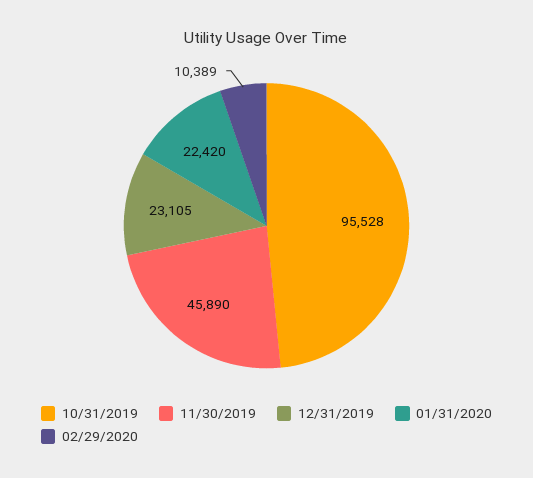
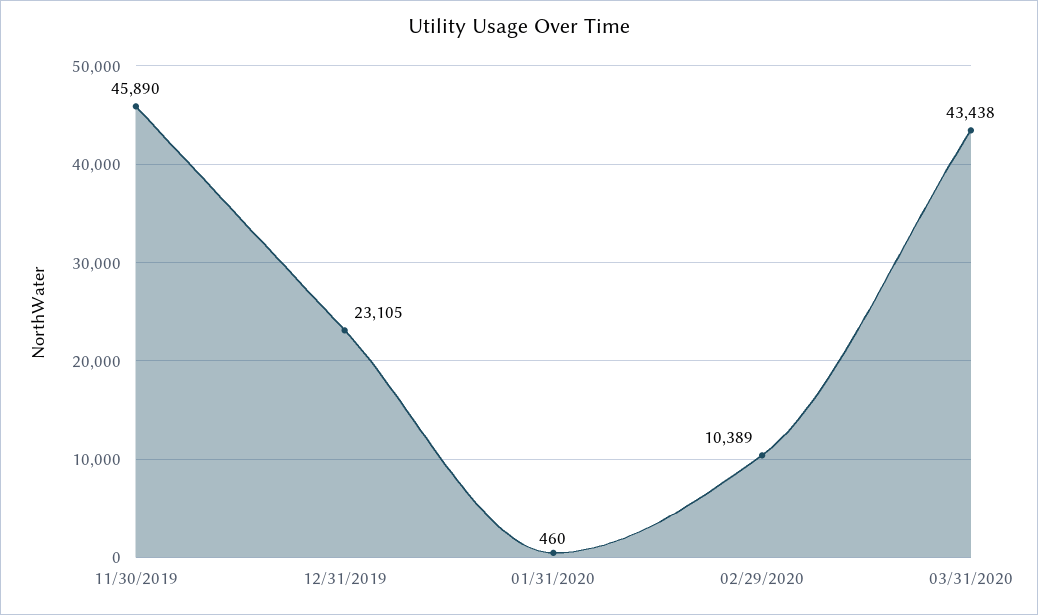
10/31/2019: 95528 -> none
01/31/2020: 22420 -> 460
03/31/2020: none -> 43438

